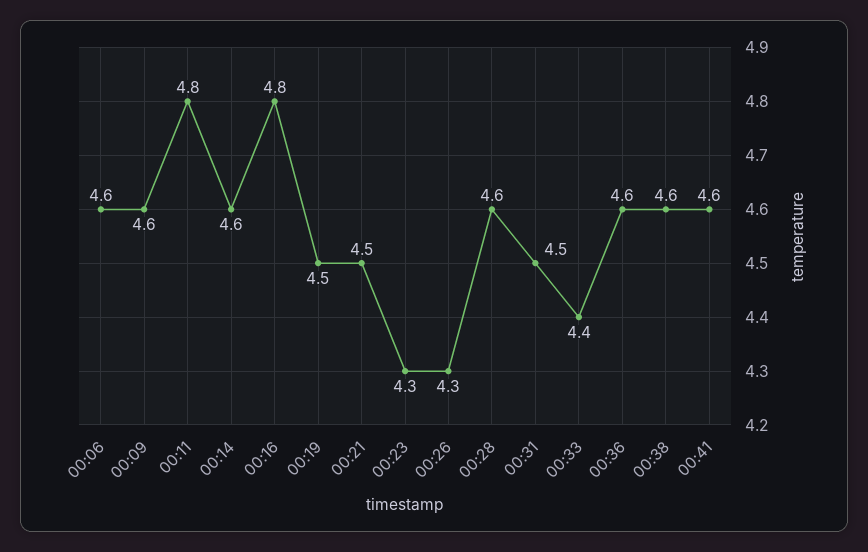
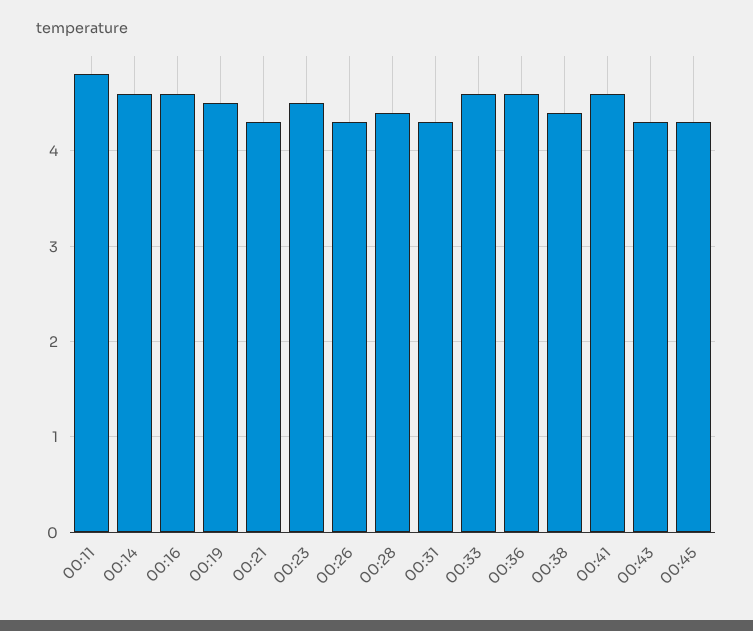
00:06: 4.6 -> none
00:09: 4.6 -> none
00:16: 4.8 -> 4.6
00:21: 4.5 -> 4.3
00:23: 4.3 -> 4.5
00:28: 4.6 -> 4.4
00:31: 4.5 -> 4.3
00:33: 4.4 -> 4.6
00:38: 4.6 -> 4.4
00:43: none -> 4.3
00:45: none -> 4.3

